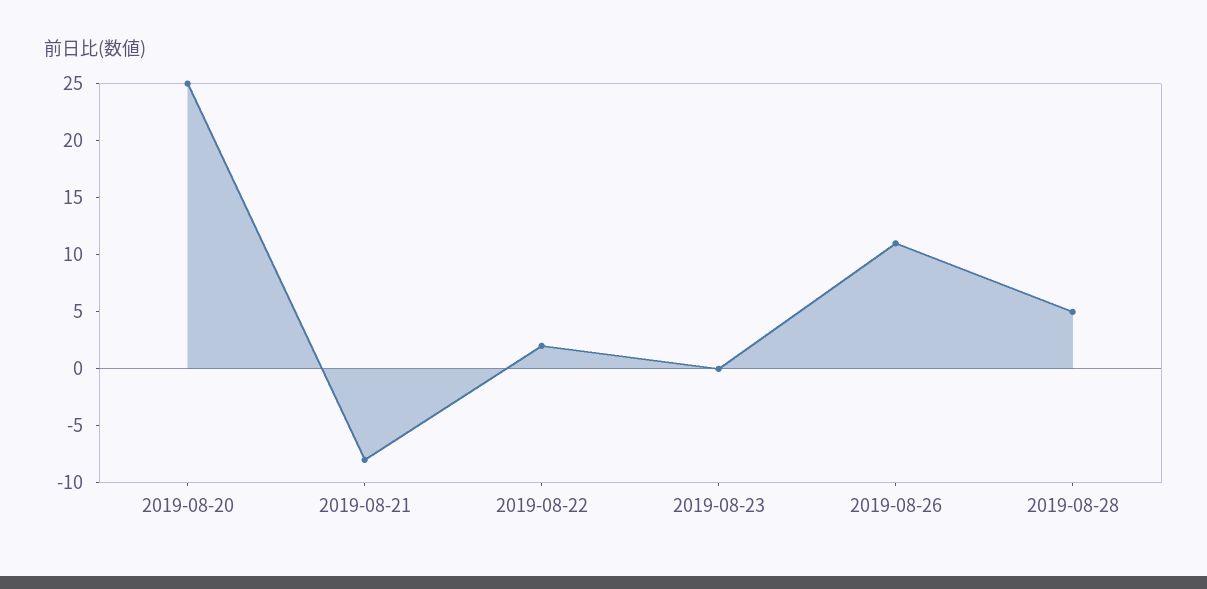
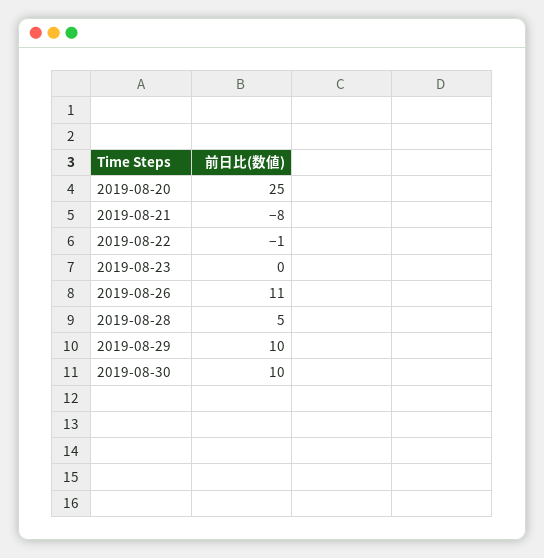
2019-08-22: 2 -> -1
2019-08-29: none -> 10
2019-08-30: none -> 10

